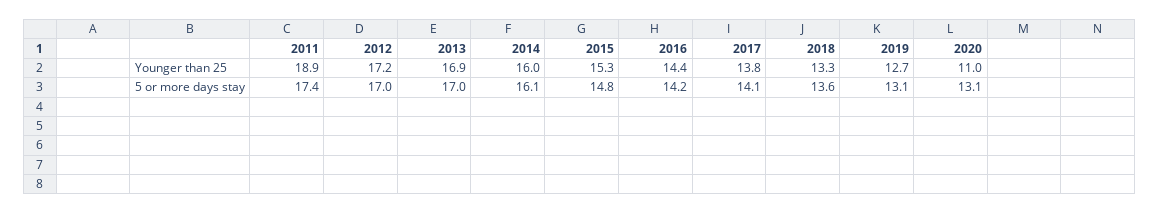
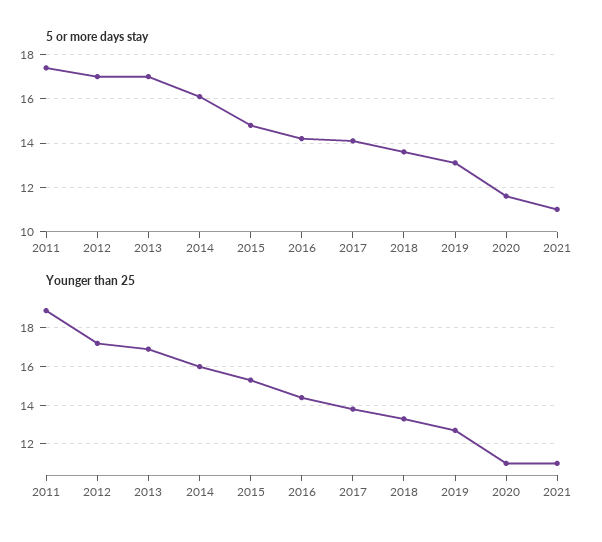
5 or more days stay, 2020: 13.1 -> 11.5
5 or more days stay, 2021: none -> 11
Younger than 25, 2021: none -> 11

